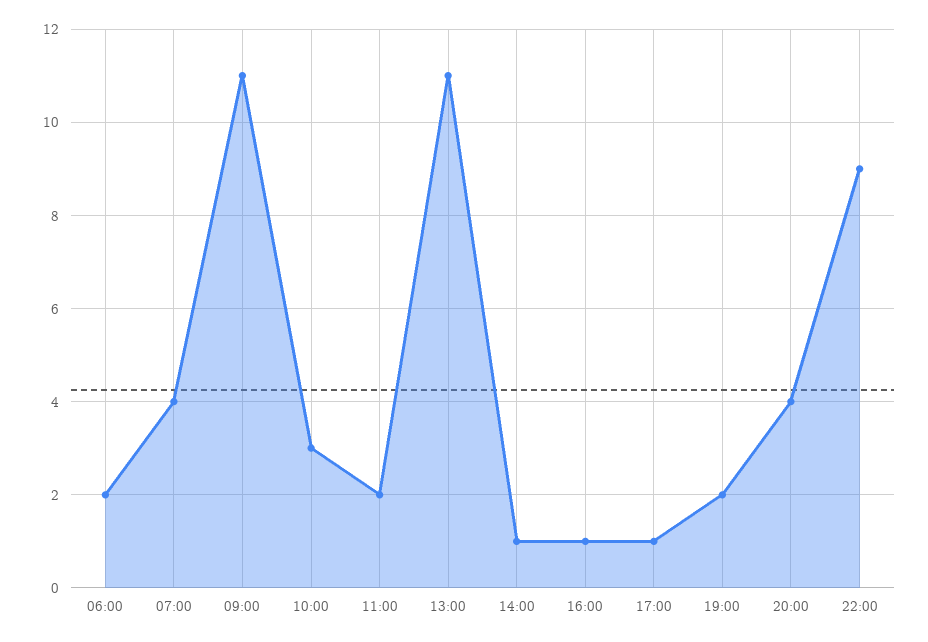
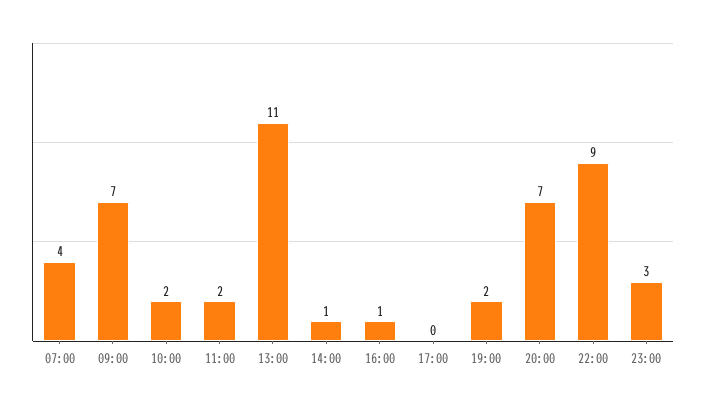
06:00: 2 -> none
09:00: 11 -> 7
10:00: 3 -> 2
17:00: 1 -> 0
20:00: 4 -> 7
23:00: none -> 3

